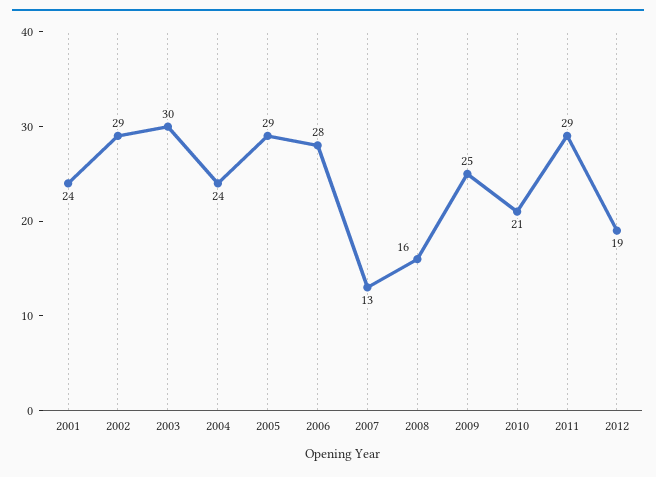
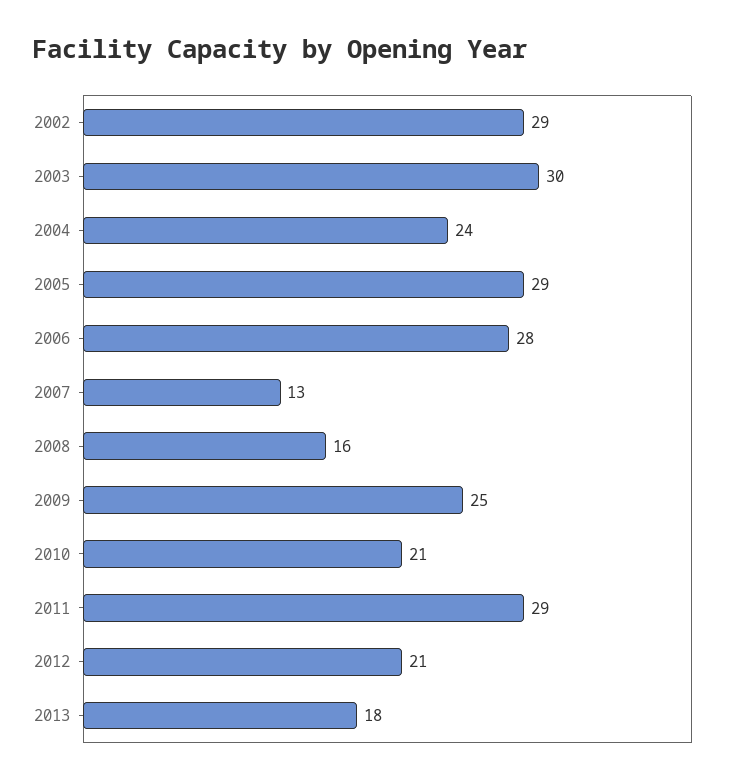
2001: 24 -> none
2012: 19 -> 21
2013: none -> 18

